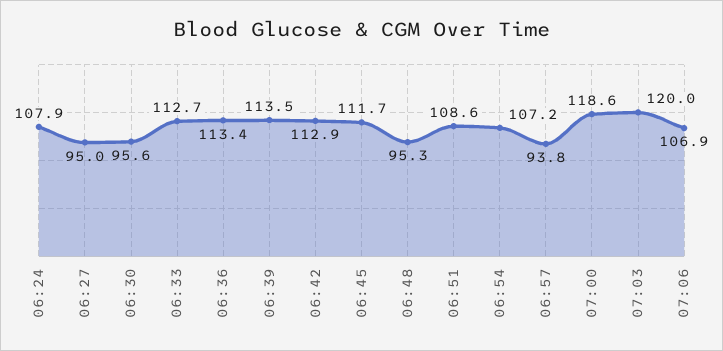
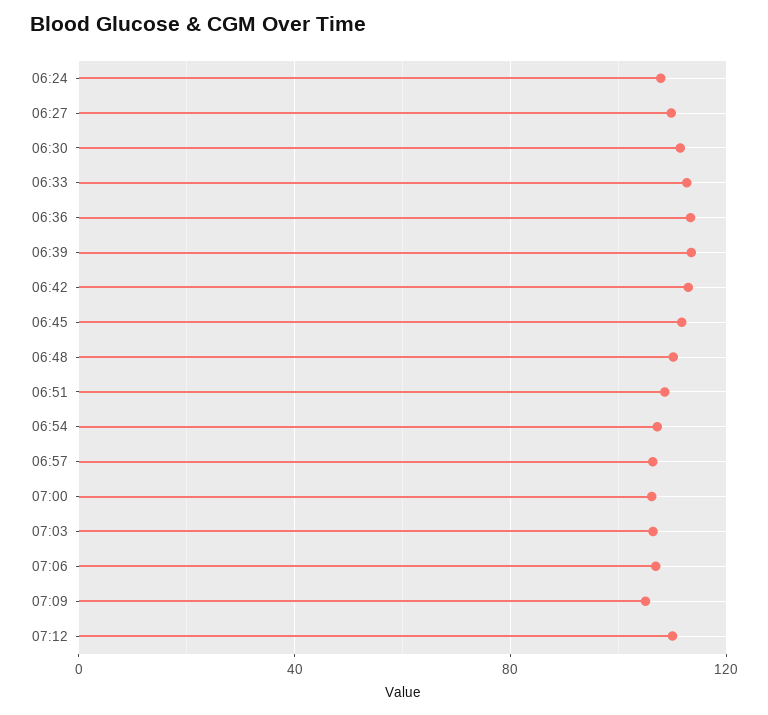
06:27: 95 -> 110
06:30: 95.6 -> 110
06:48: 95.3 -> 110
06:57: 93.8 -> 105
07:00: 118.6 -> 105
07:03: 120 -> 105
07:09: none -> 105
07:12: none -> 110

